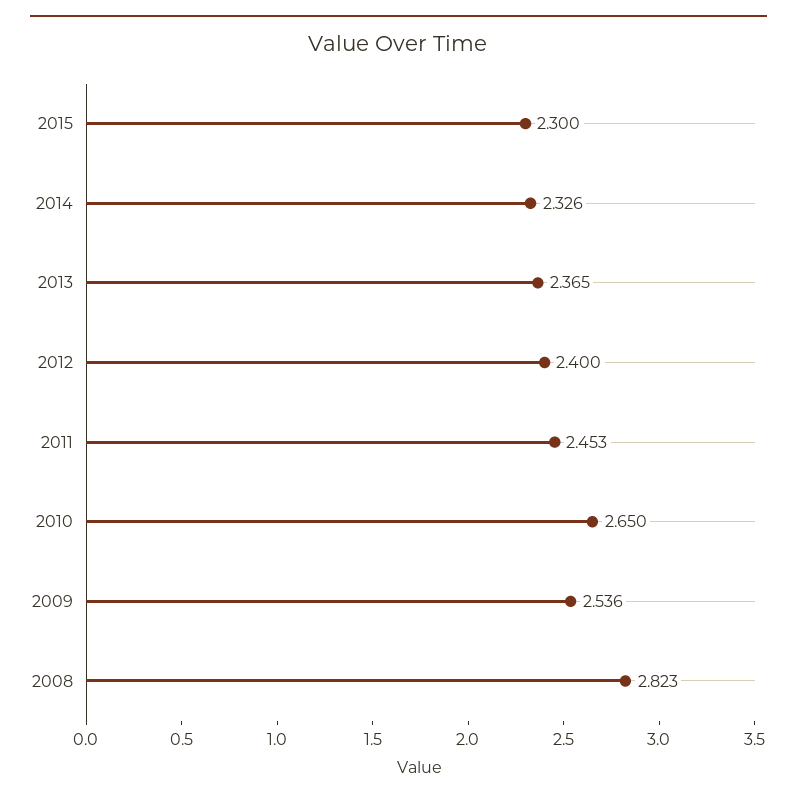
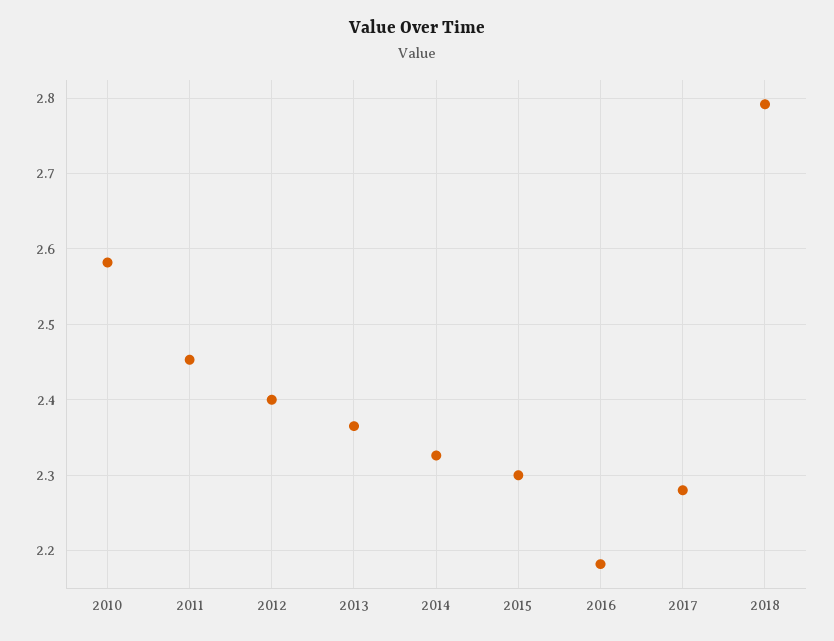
2010: 2.65 -> 2.58
2009: 2.536 -> none
2008: 2.823 -> none
2016: none -> 2.18
2017: none -> 2.28
2018: none -> 2.79

